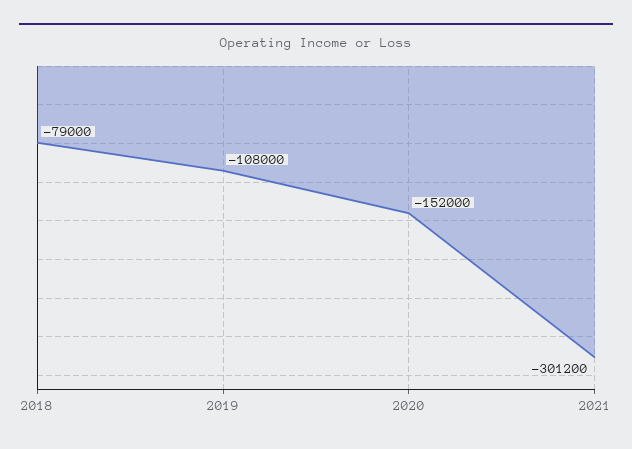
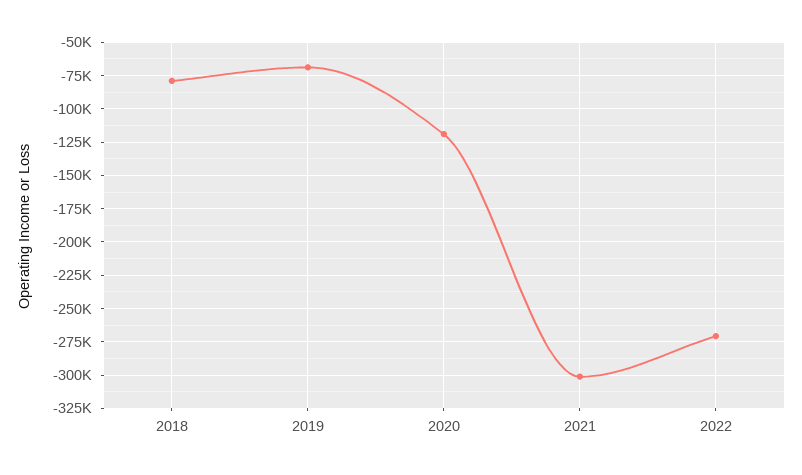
2019: -108000 -> -70000
2020: -152000 -> -120000
2022: none -> -270000

